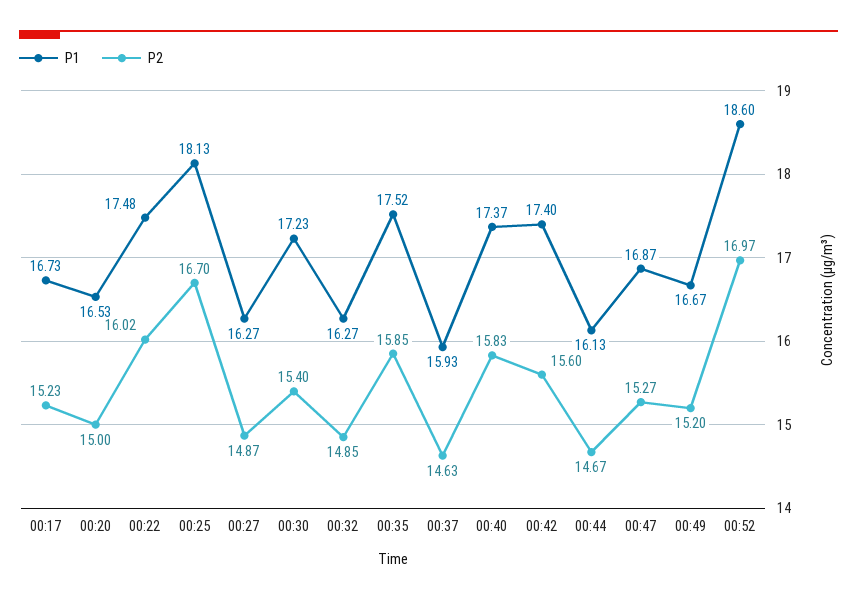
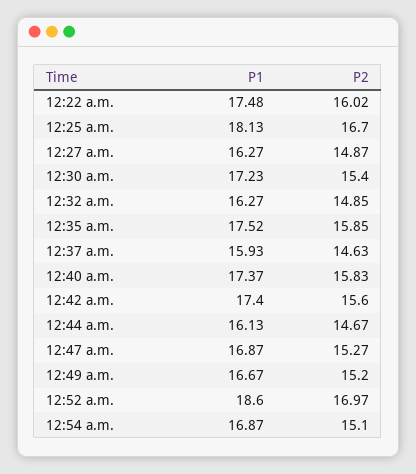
P1, 00:17: 16.73 -> none
P2, 00:17: 15.23 -> none
P1, 00:20: 16.53 -> none
P2, 00:20: 15 -> none
P1, 12:54 a.m.: none -> 16.87
P2, 12:54 a.m.: none -> 15.1

